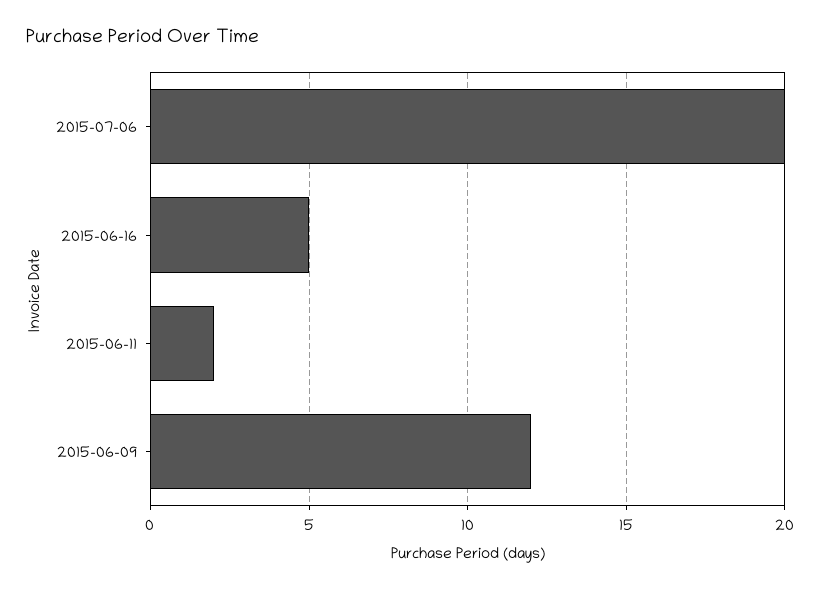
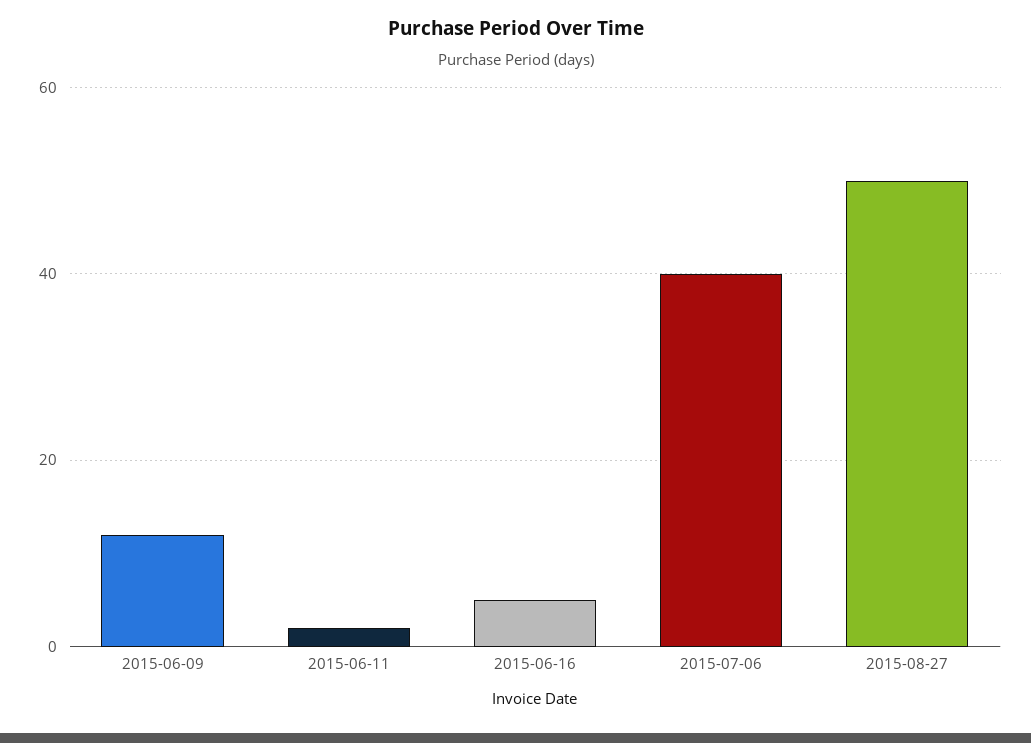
2015-07-06: 20 -> 40
2015-08-27: none -> 50

